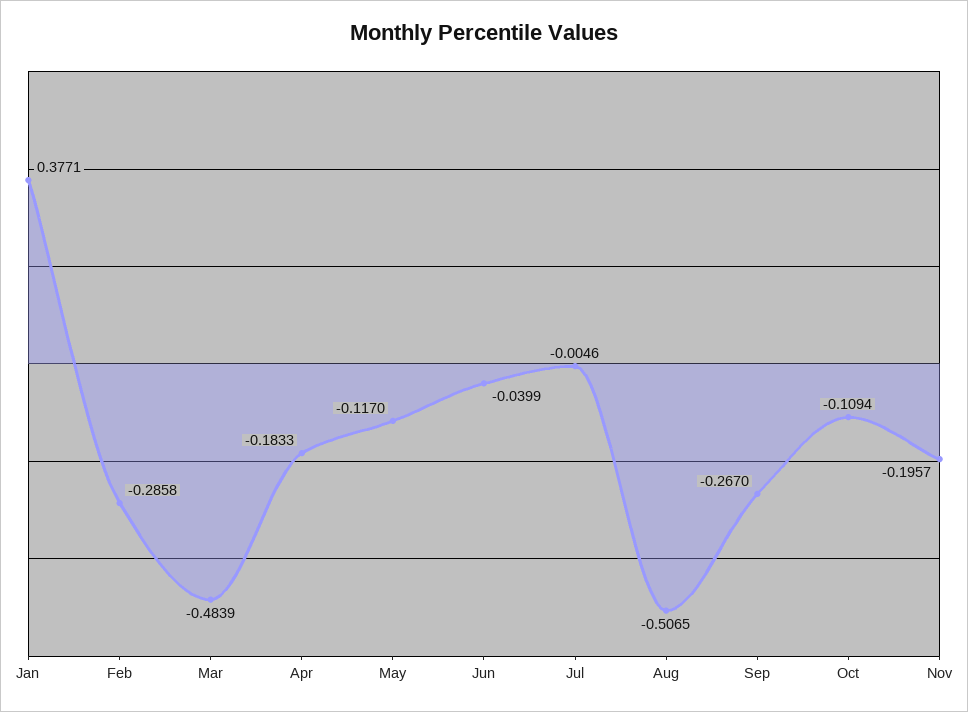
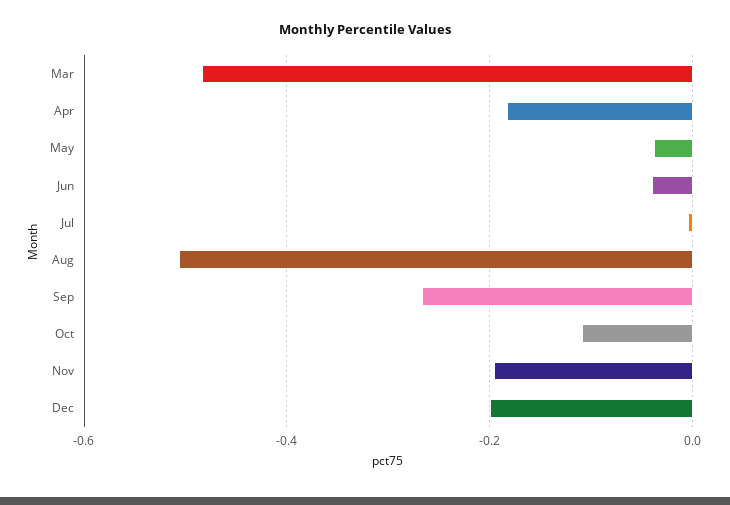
Jan: 0.3771 -> none
Feb: -0.2858 -> none
May: -0.117 -> -0.04
Dec: none -> -0.2

